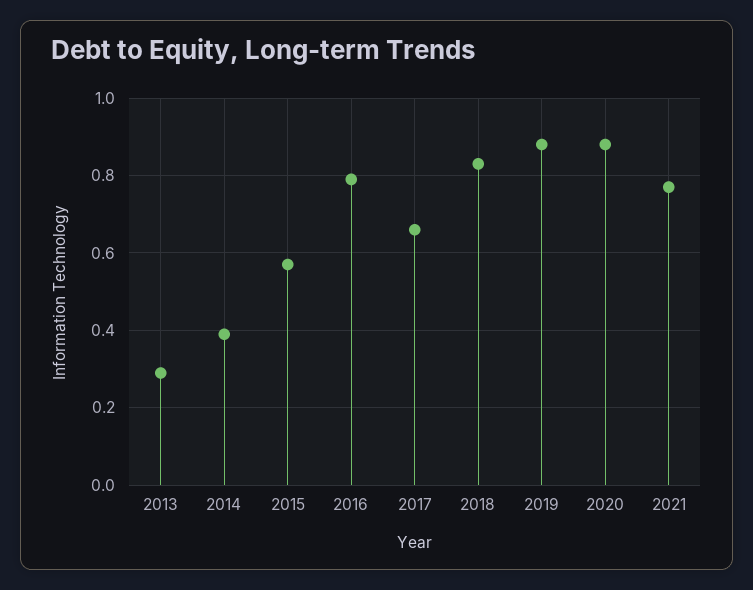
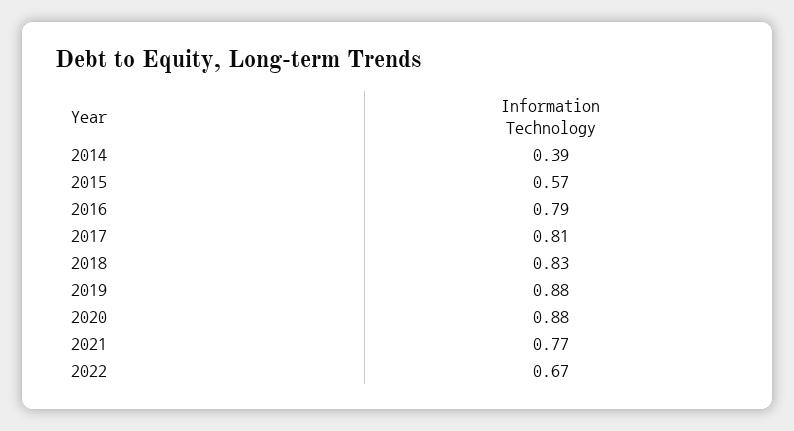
2013: 0.3 -> none
2017: 0.65 -> 0.81
2022: none -> 0.67

